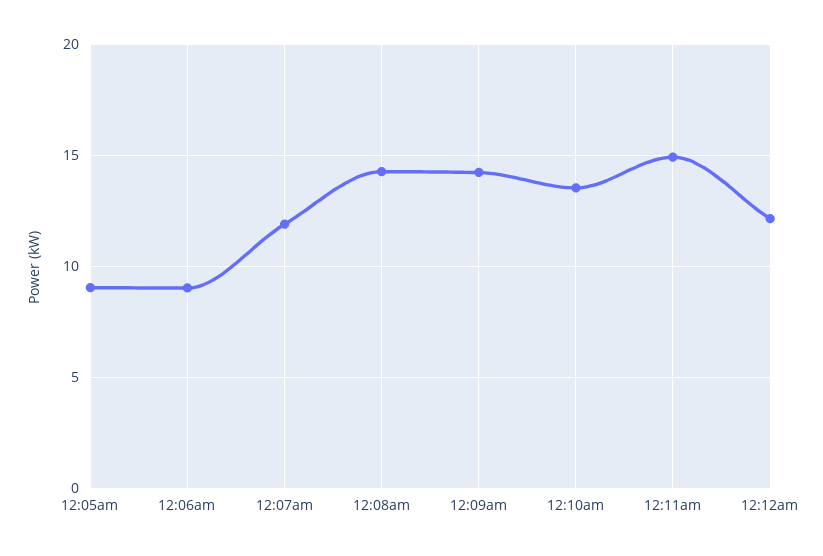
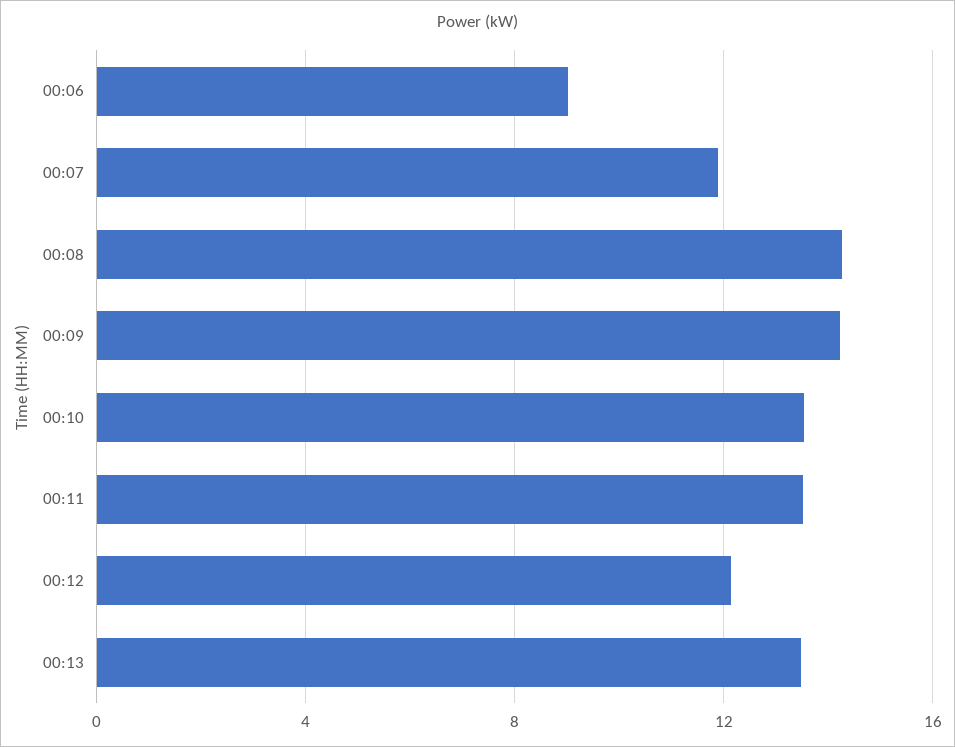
12:05am: 9 -> none
12:11am: 15 -> 13.5
00:13: none -> 13.5

